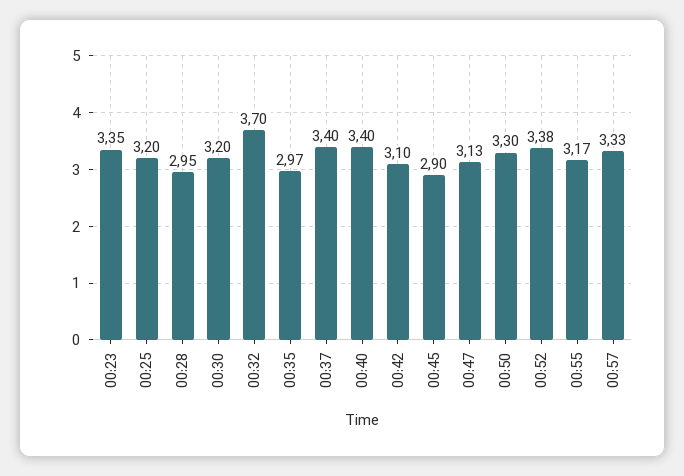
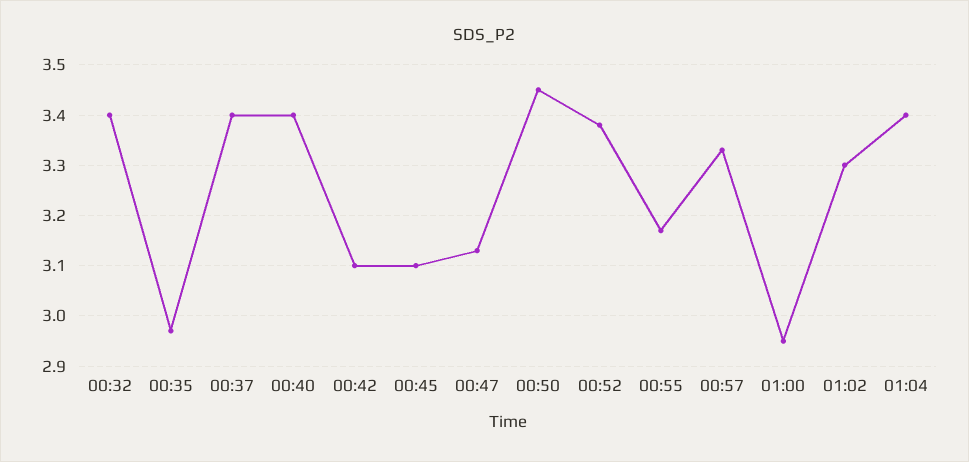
00:23: 3.35 -> none
00:25: 3.2 -> none
00:28: 2.95 -> none
00:30: 3.2 -> none
00:32: 3.7 -> 3.4
00:45: 2.9 -> 3.1
00:50: 3.3 -> 3.45
01:00: none -> 2.95
01:02: none -> 3.3
01:04: none -> 3.4

